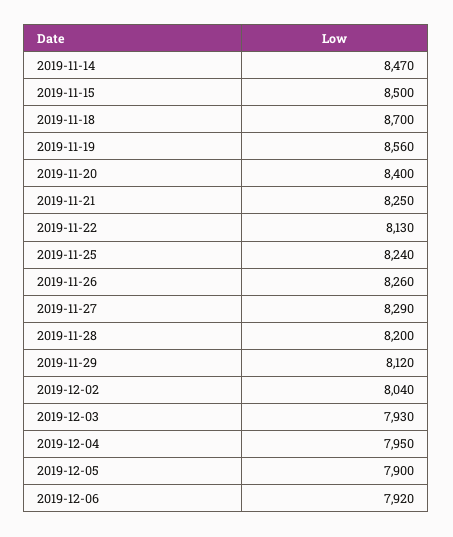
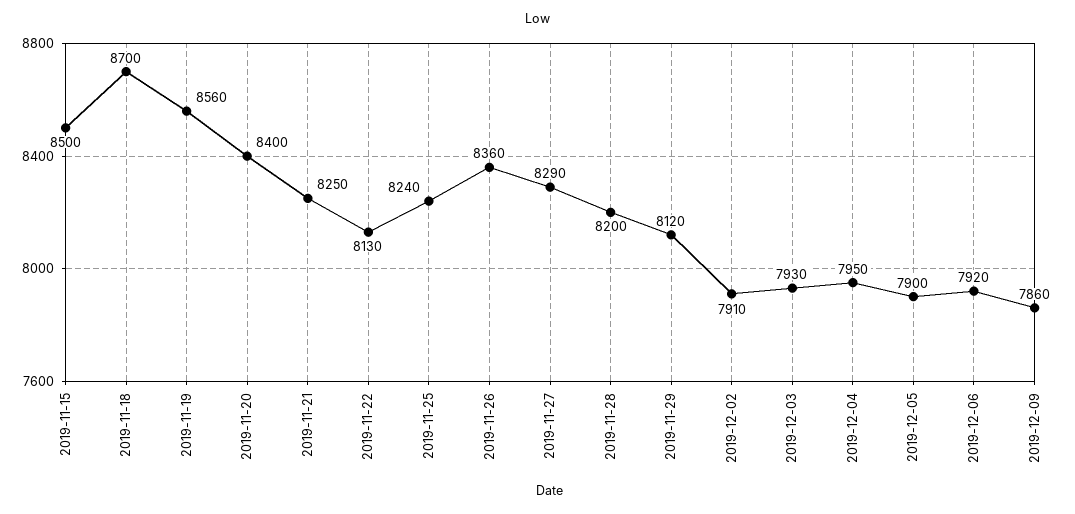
2019-11-14: 8470 -> none
2019-11-26: 8260 -> 8360
2019-12-02: 8040 -> 7910
2019-12-09: none -> 7860

